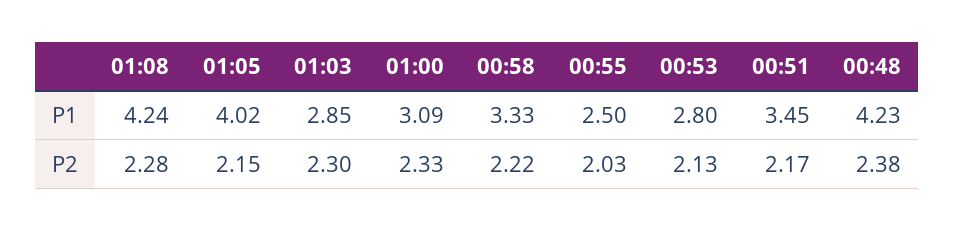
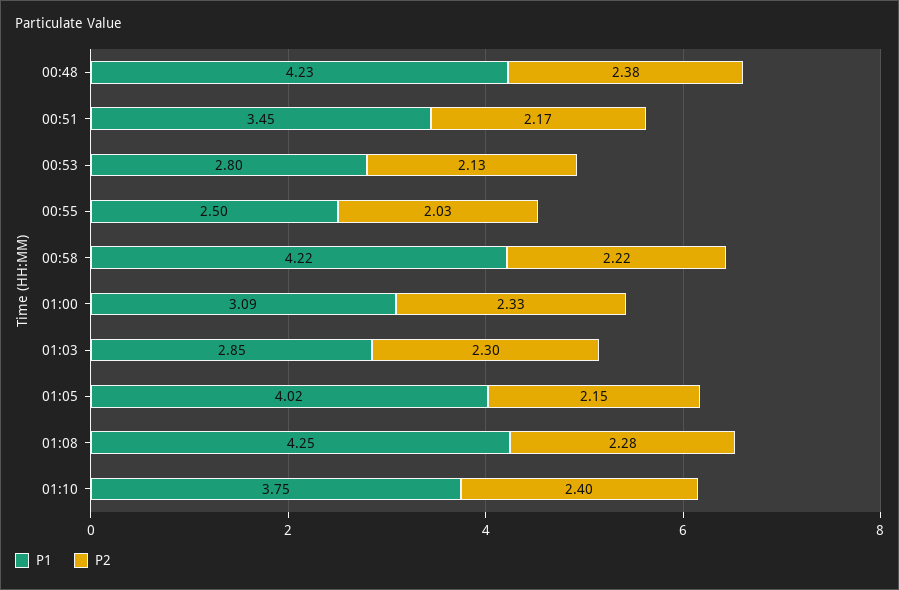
P1, 01:08: 4.24 -> 4.25
P1, 00:58: 3.33 -> 4.22
P1, 01:10: none -> 3.75
P2, 01:10: none -> 2.4

